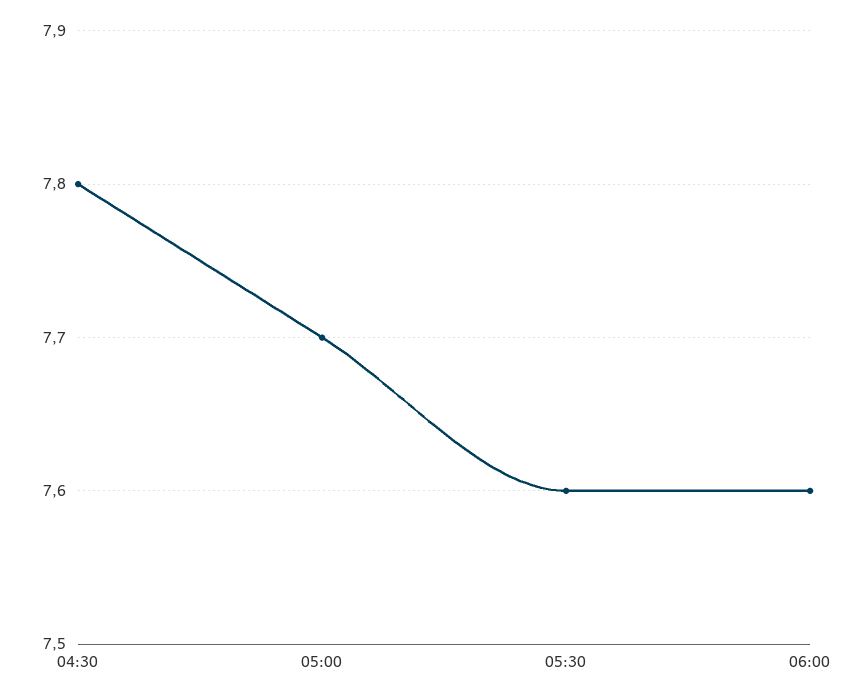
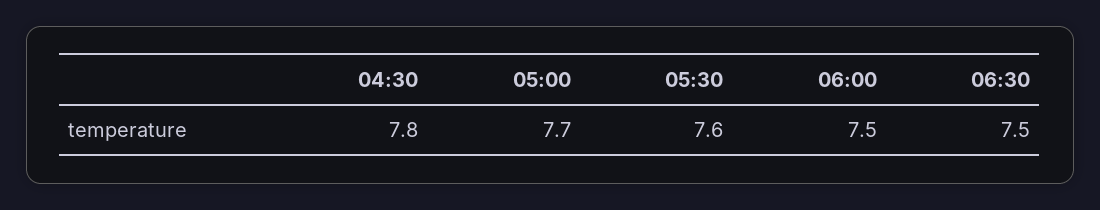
06:00: 7.6 -> 7.5
06:30: none -> 7.5

